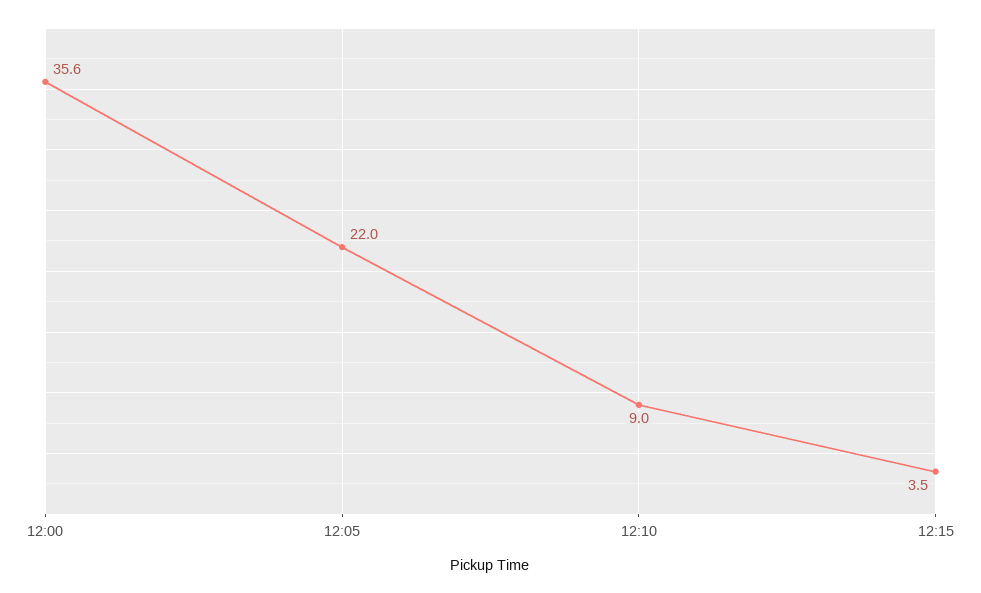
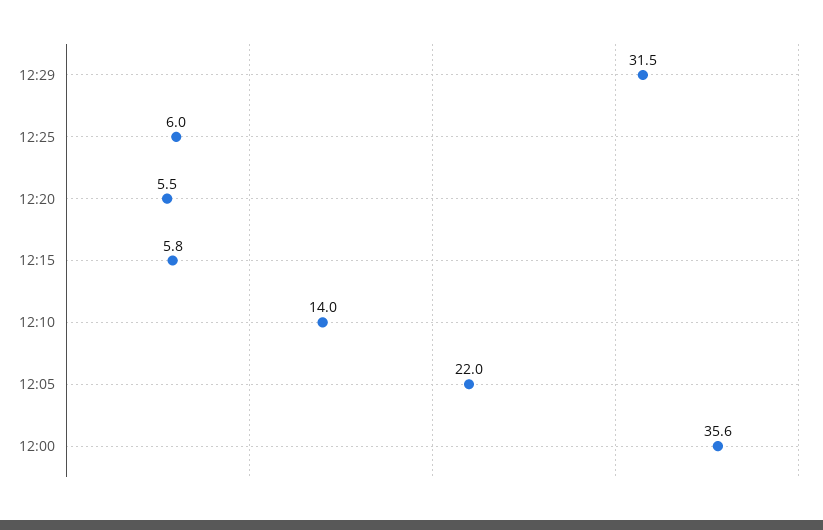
12:10: 9 -> 14
12:15: 3.5 -> 5.8
12:29: none -> 31.5
12:25: none -> 6
12:20: none -> 5.5

